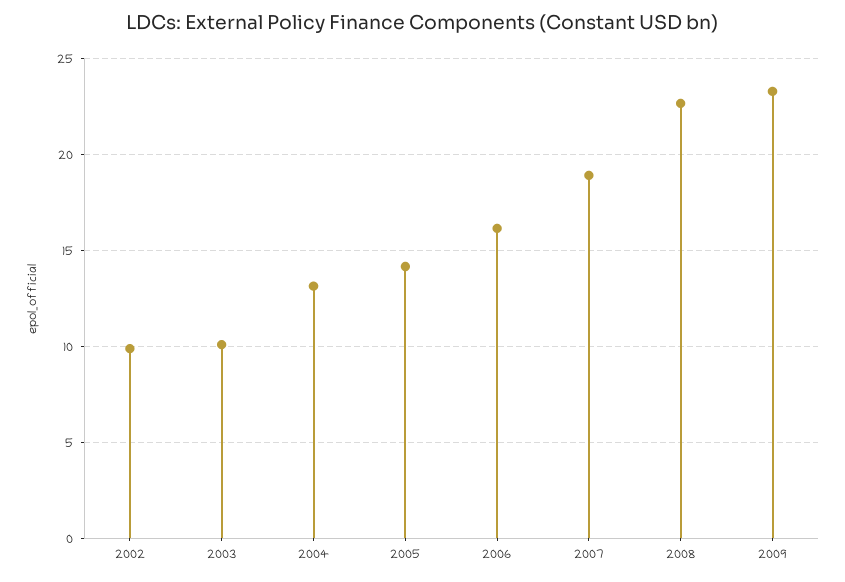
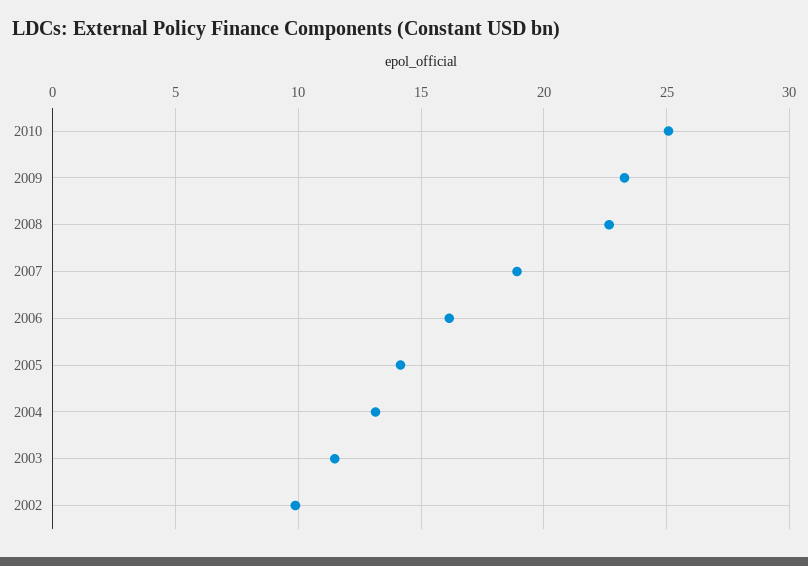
2003: 10 -> 11.5
2010: none -> 25

